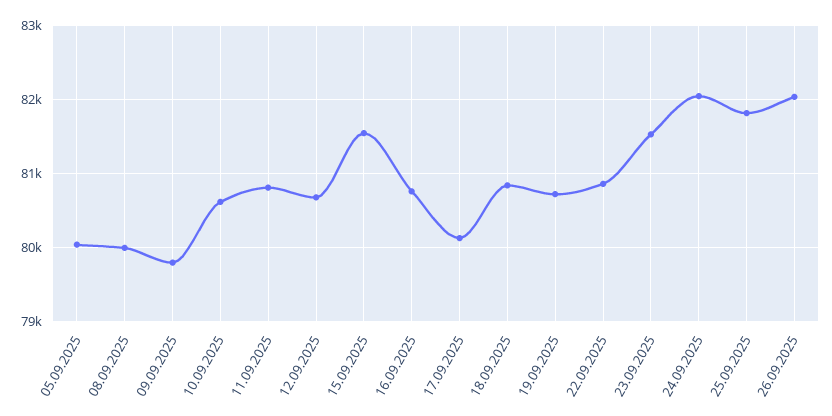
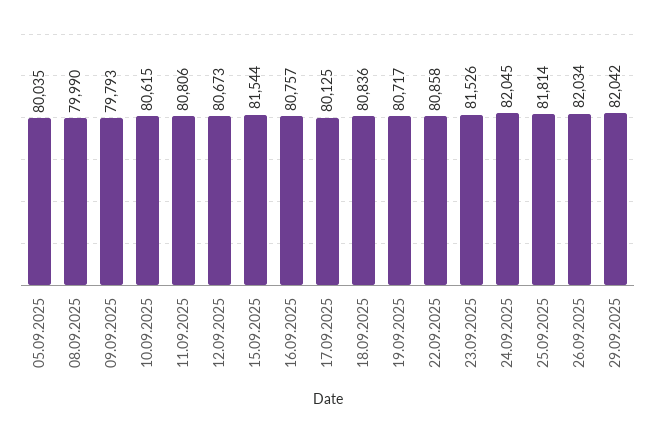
29.09.2025: none -> 82042

